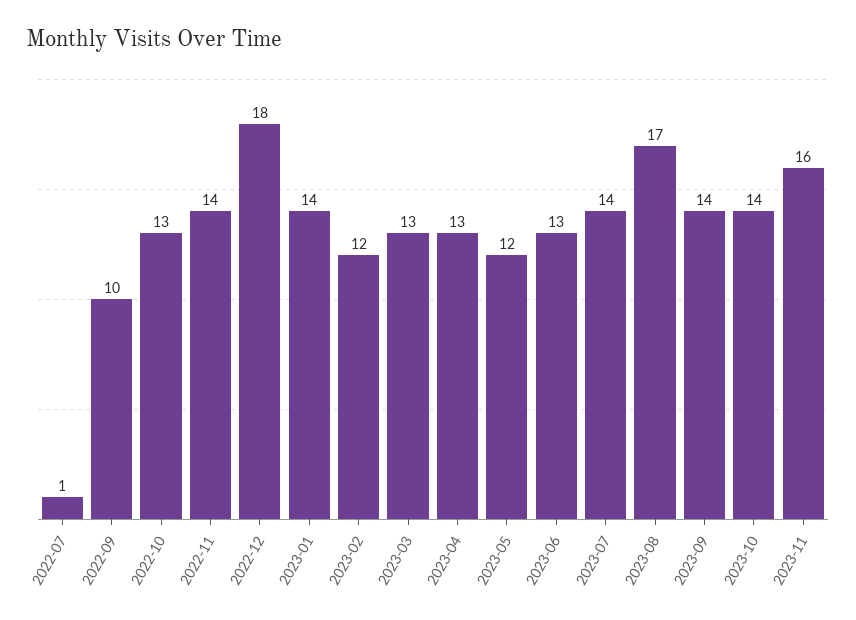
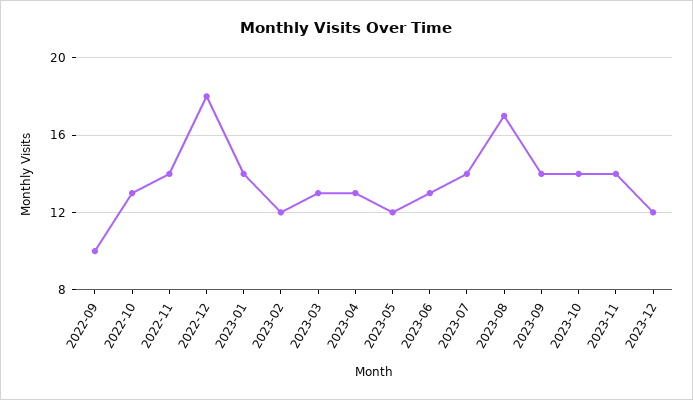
2022-07: 1 -> none
2023-11: 16 -> 14
2023-12: none -> 12

